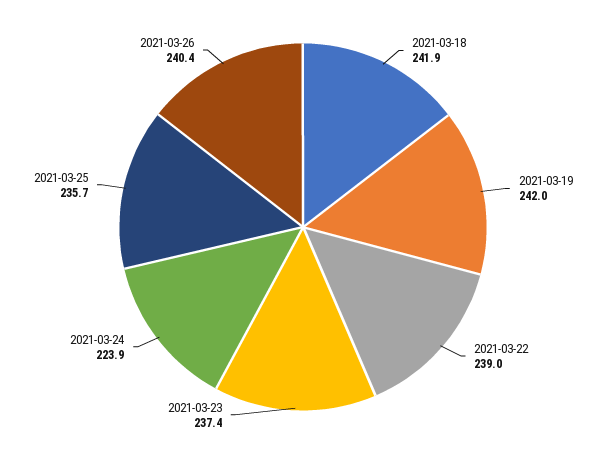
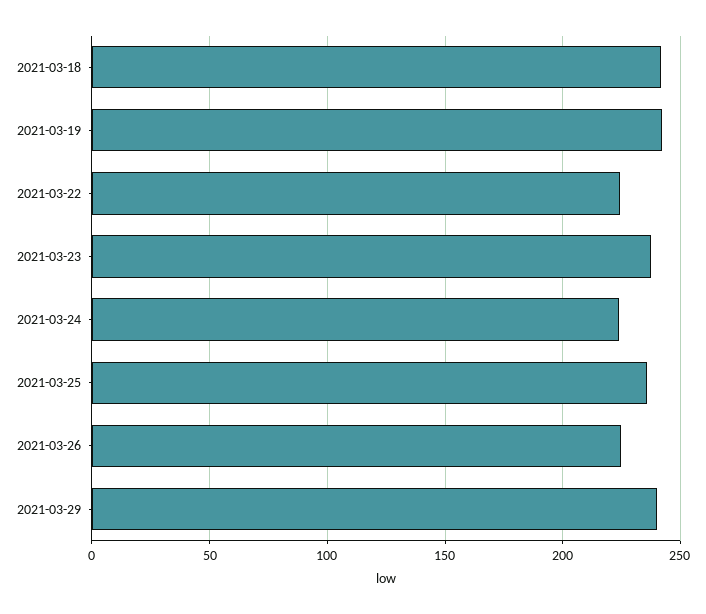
2021-03-22: 239 -> 225
2021-03-26: 240.4 -> 225
2021-03-29: none -> 240

